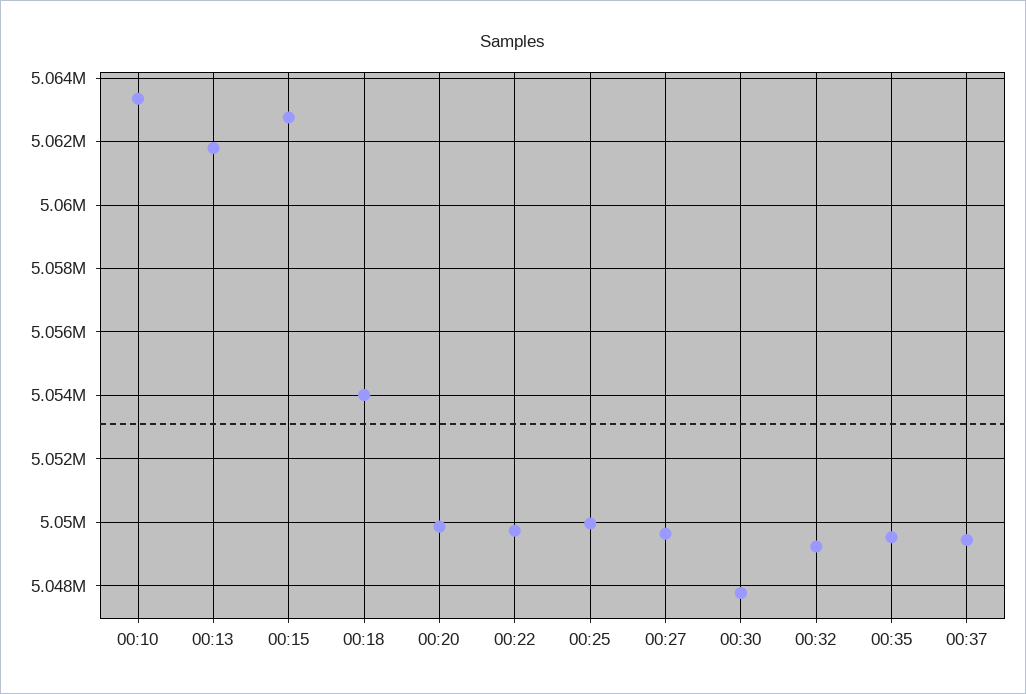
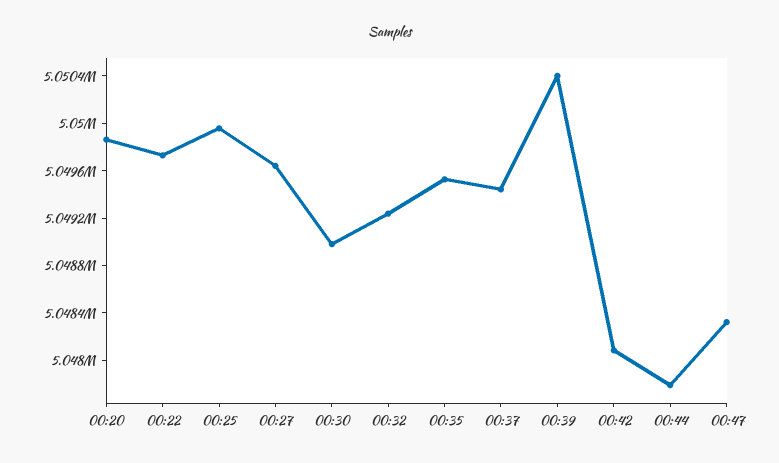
00:10: 5063400 -> none
00:13: 5061800 -> none
00:15: 5062800 -> none
00:18: 5054000 -> none
00:30: 5047800 -> 5049000
00:39: none -> 5050400
00:42: none -> 5048100
00:44: none -> 5047800
00:47: none -> 5048300

